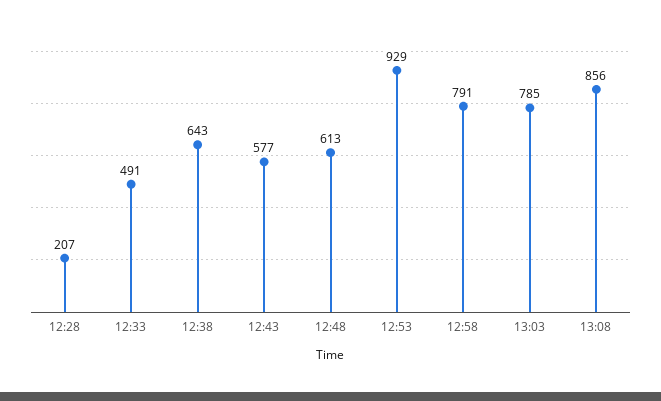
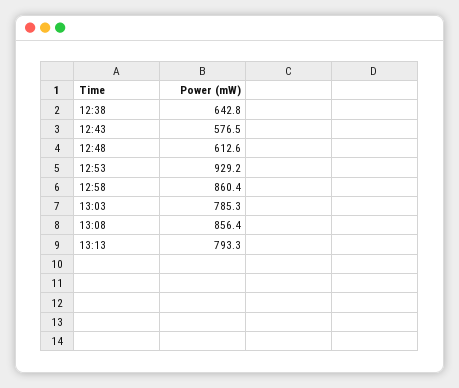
12:28: 207 -> none
12:33: 491 -> none
12:58: 791 -> 860.4
13:13: none -> 793.3

